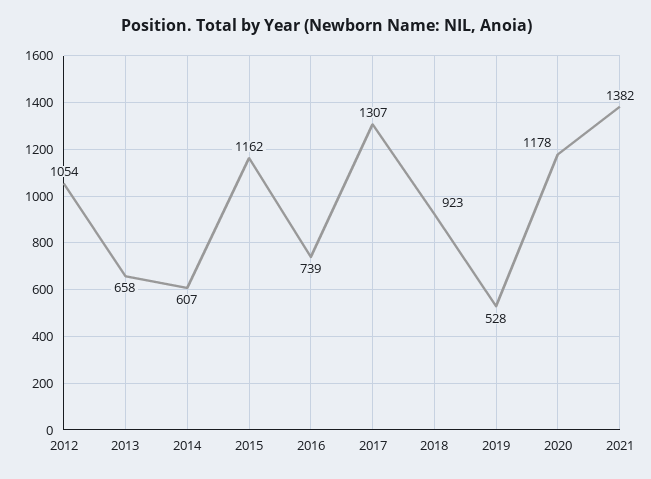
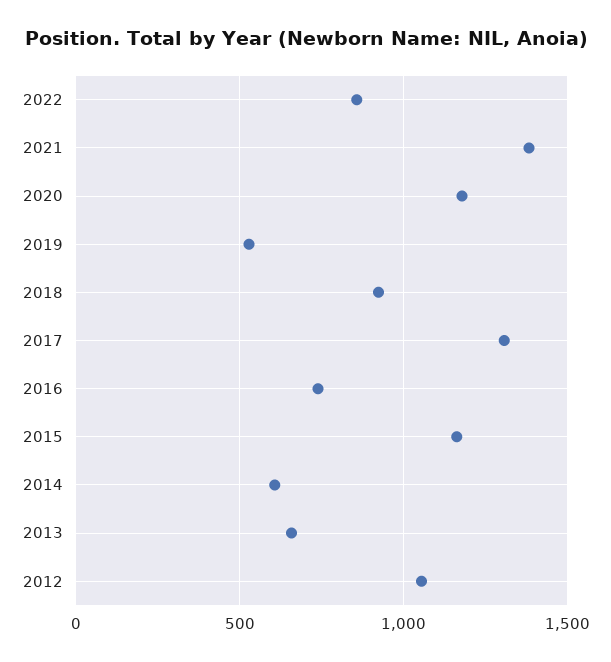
2022: none -> 850

